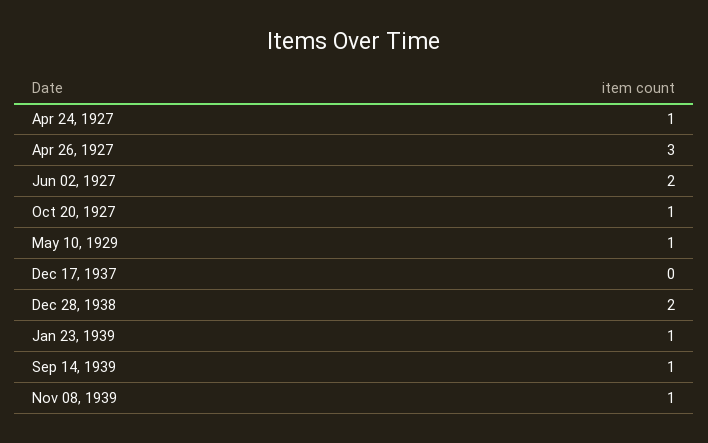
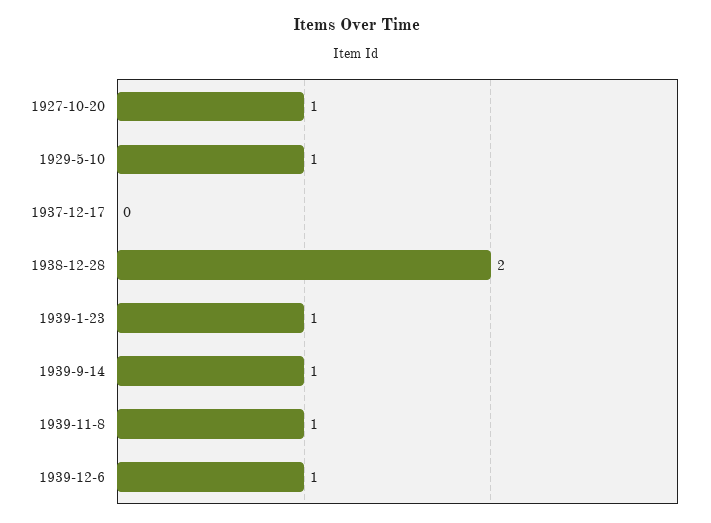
Apr 24, 1927: 1 -> none
Apr 26, 1927: 3 -> none
Jun 02, 1927: 2 -> none
1939-12-6: none -> 1

